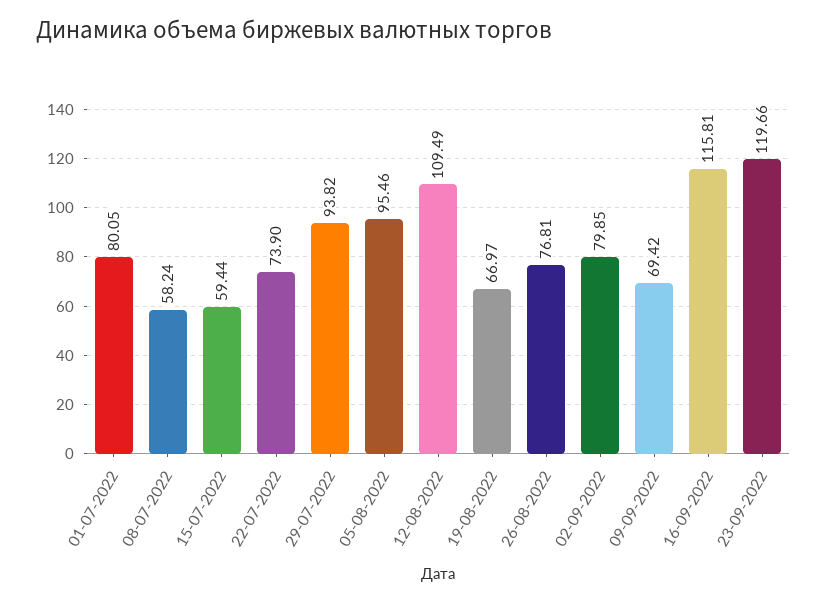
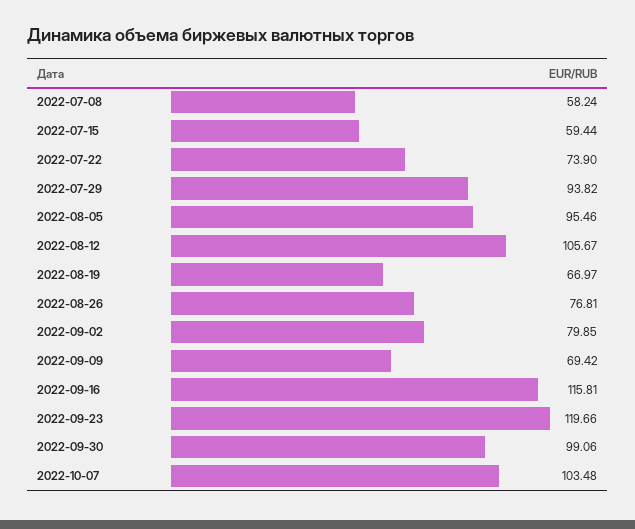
01-07-2022: 80.05 -> none
12-08-2022: 109.49 -> 105.67
2022-09-30: none -> 99.06
2022-10-07: none -> 103.48

